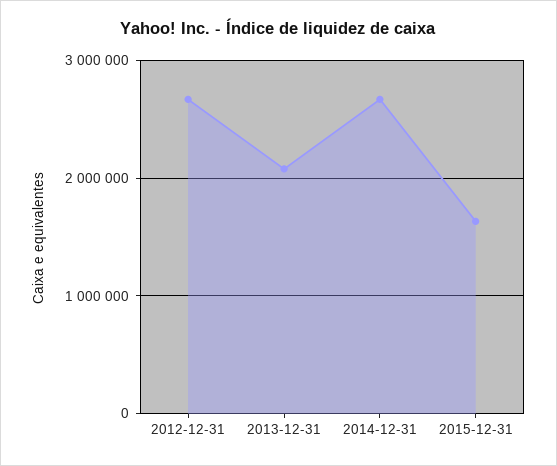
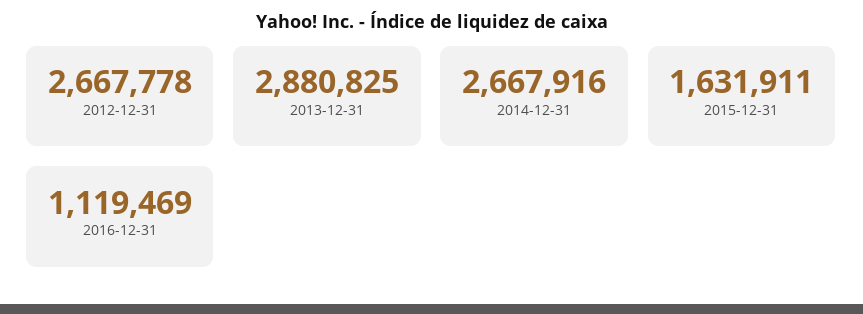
2013-12-31: 2100000 -> 2880825
2016-12-31: none -> 1119469

